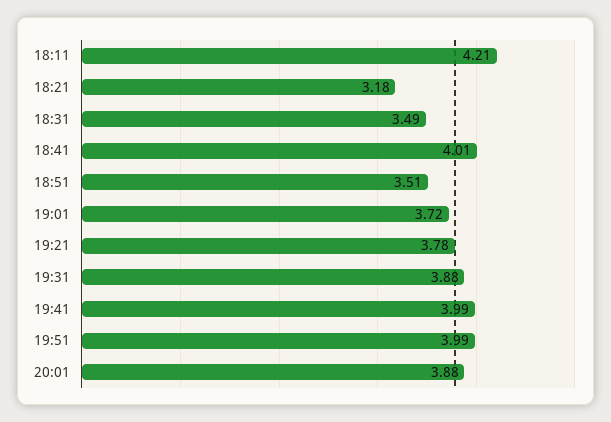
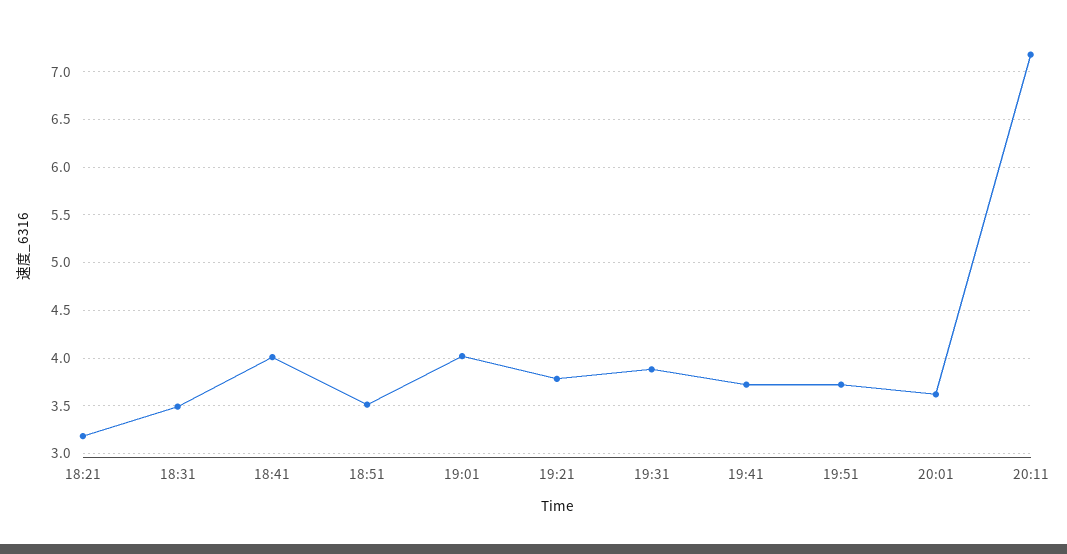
18:11: 4.21 -> none
19:01: 3.72 -> 4
19:41: 3.99 -> 3.7
19:51: 3.99 -> 3.7
20:01: 3.88 -> 3.6
20:11: none -> 7.2

